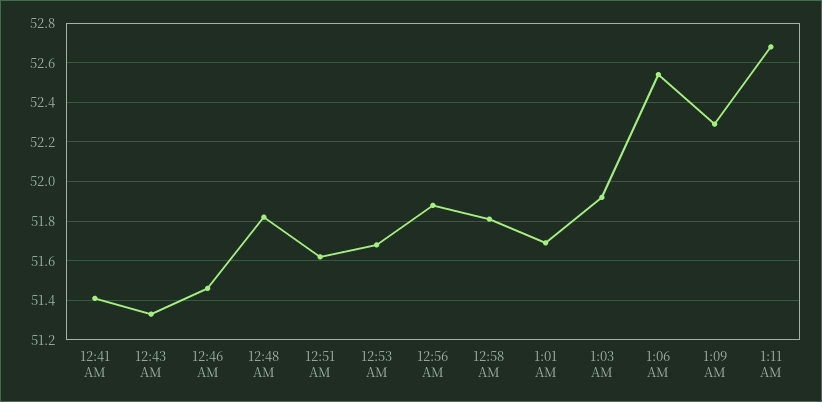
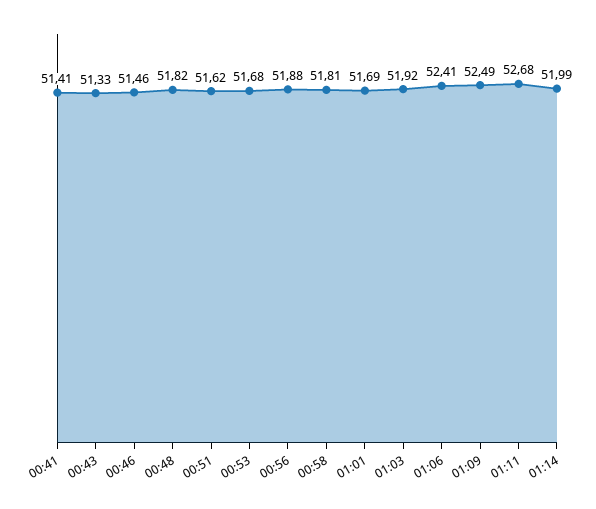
1:06 AM: 52.55 -> 52.41
1:09 AM: 52.3 -> 52.49
01:14: none -> 51.99

